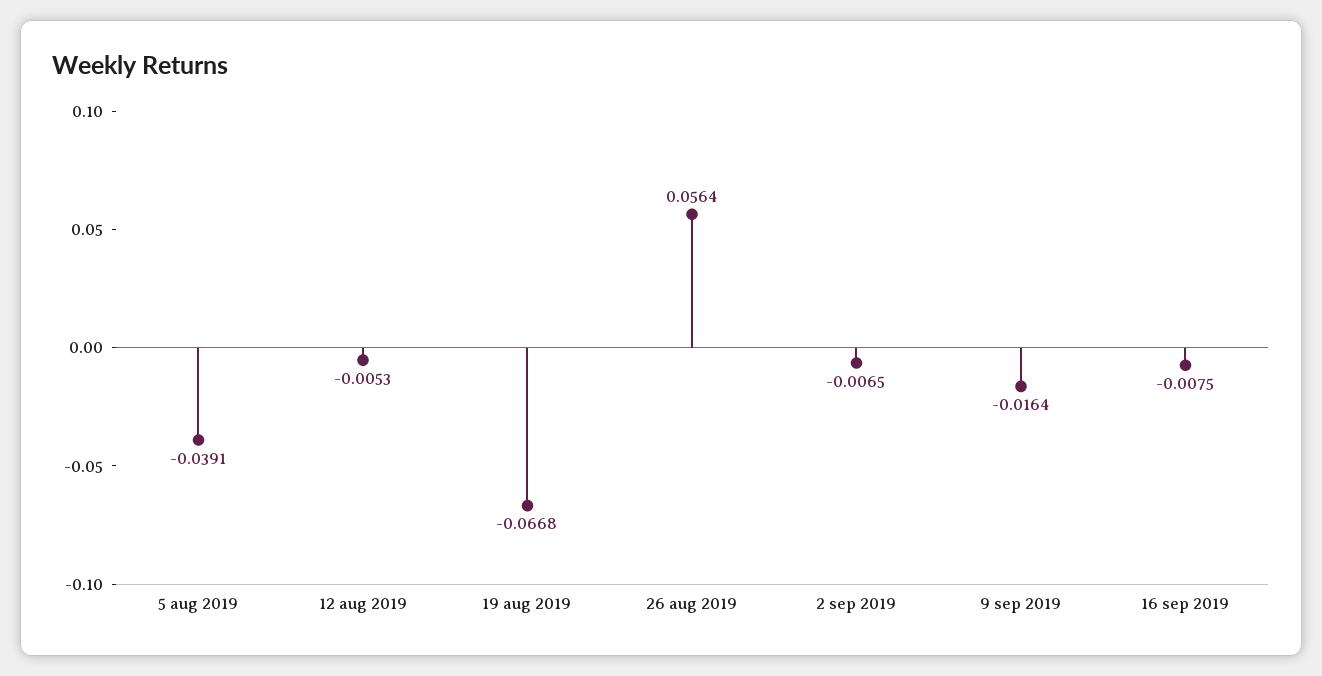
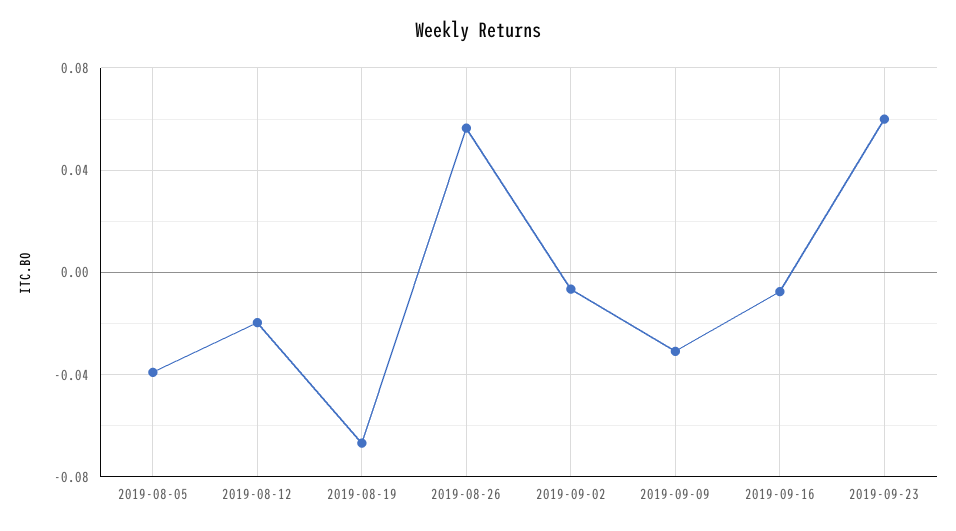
12 aug 2019: -0.0053 -> -0.02
9 sep 2019: -0.0164 -> -0.03
2019-09-23: none -> 0.06

